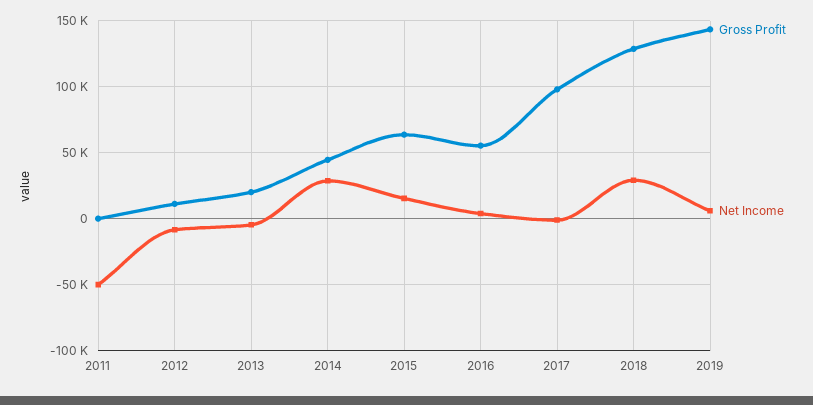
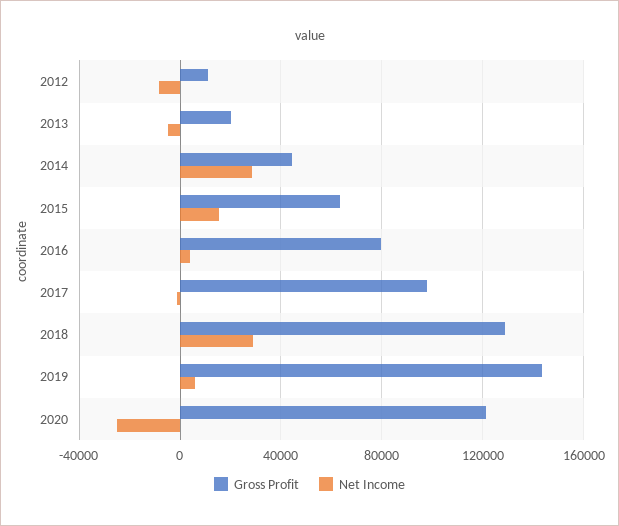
Gross Profit, 2011: 0 -> none
Net Income, 2011: -50000 -> none
Gross Profit, 2016: 55000 -> 80000
Gross Profit, 2020: none -> 120000
Net Income, 2020: none -> -25000

